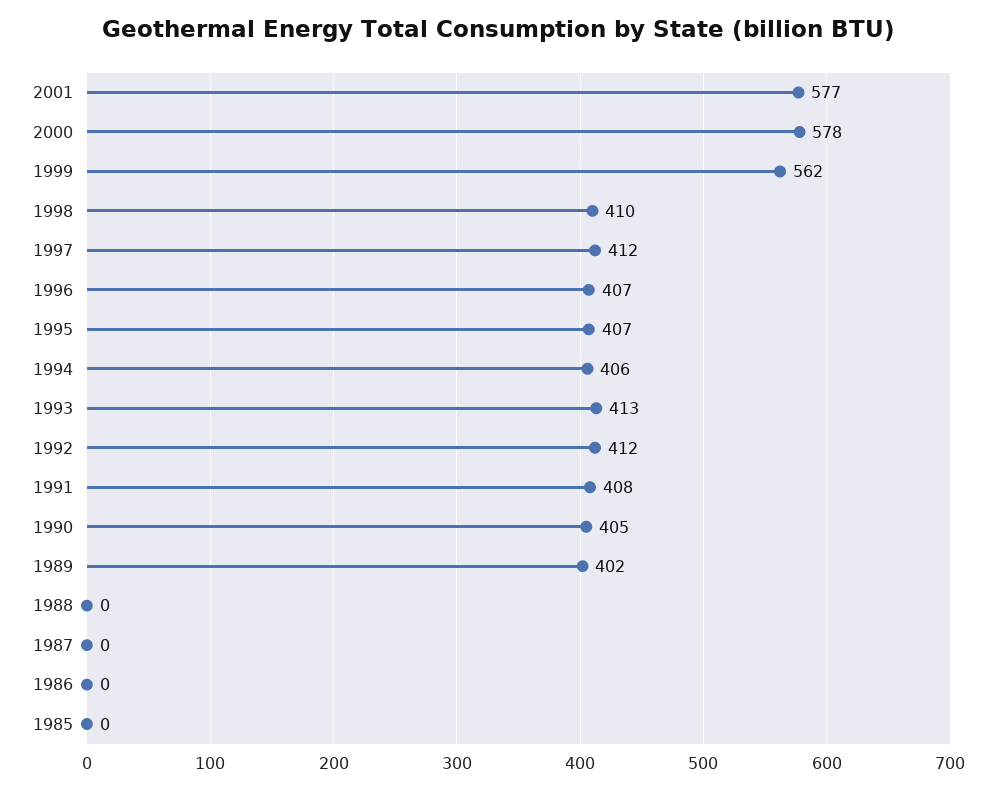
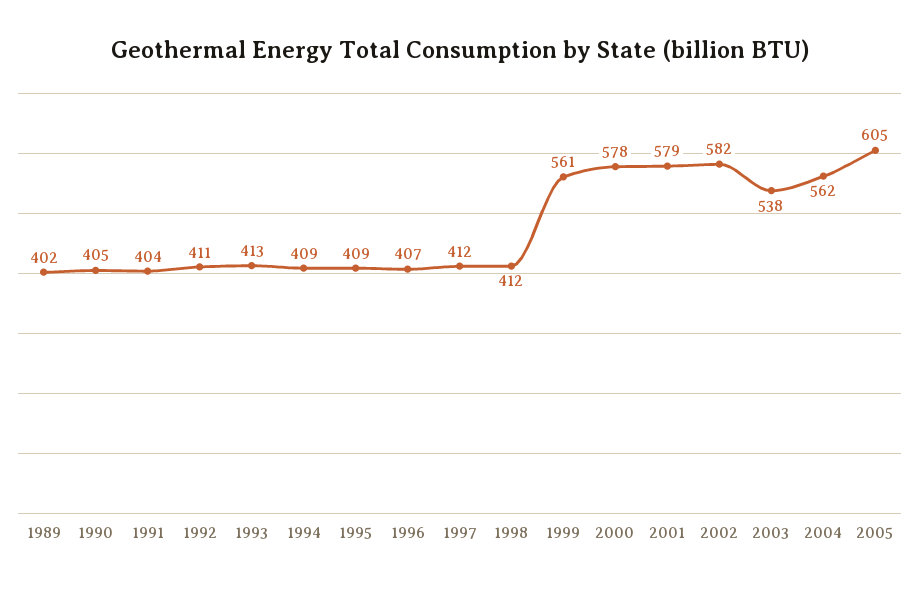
2001: 577 -> 579
1999: 562 -> 561
1998: 410 -> 412
1995: 407 -> 409
1994: 406 -> 409
1992: 412 -> 411
1991: 408 -> 404
1988: 0 -> none
1987: 0 -> none
1986: 0 -> none
1985: 0 -> none
2002: none -> 582
2003: none -> 538
2004: none -> 562
2005: none -> 605

